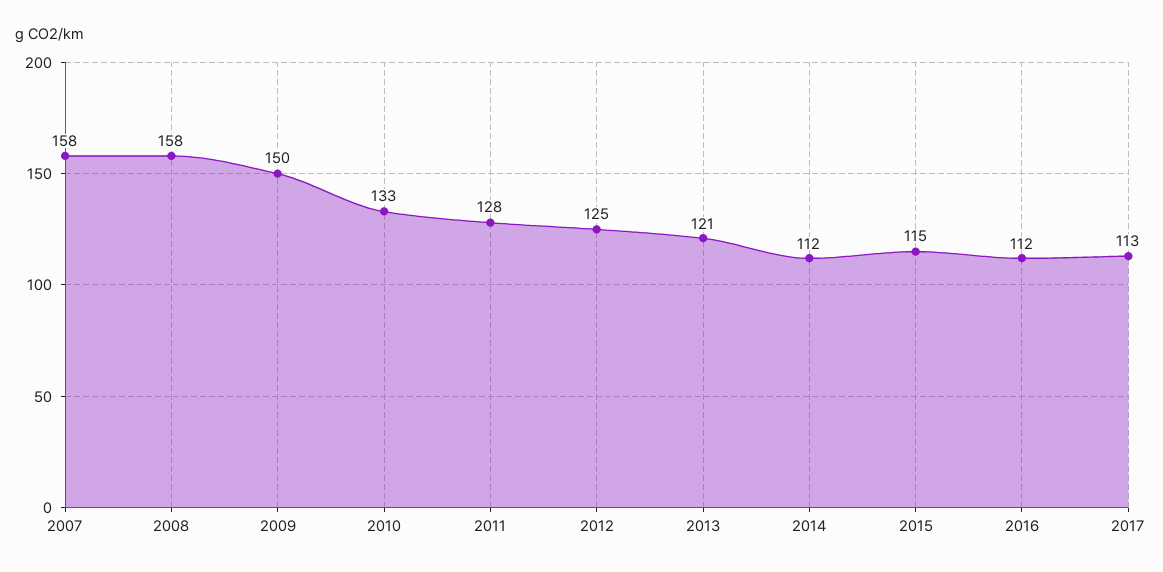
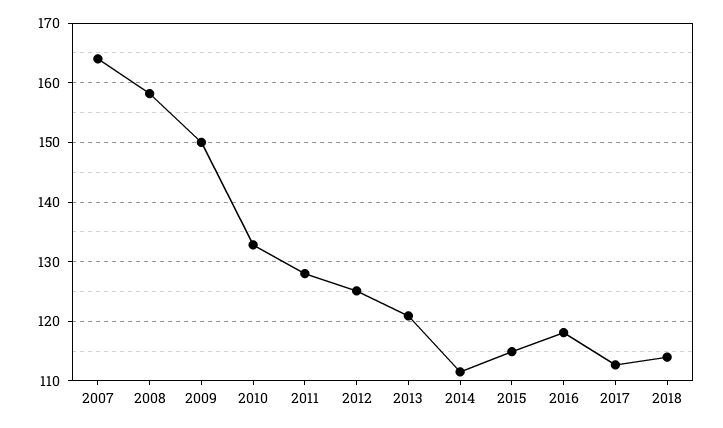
2007: 158 -> 164
2016: 112 -> 118
2018: none -> 114

